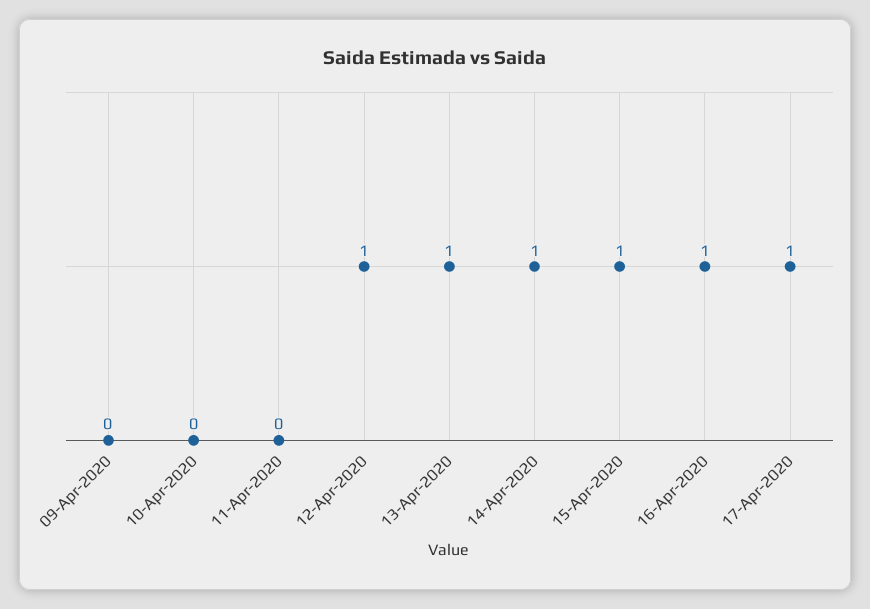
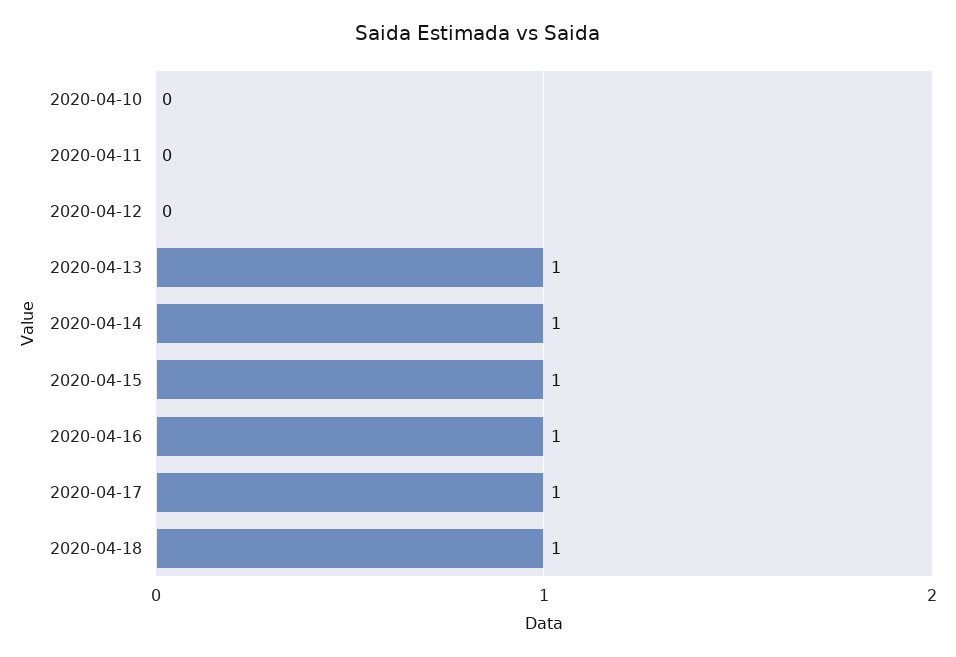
09-Apr-2020: 0 -> none
12-Apr-2020: 1 -> 0
2020-04-18: none -> 1

